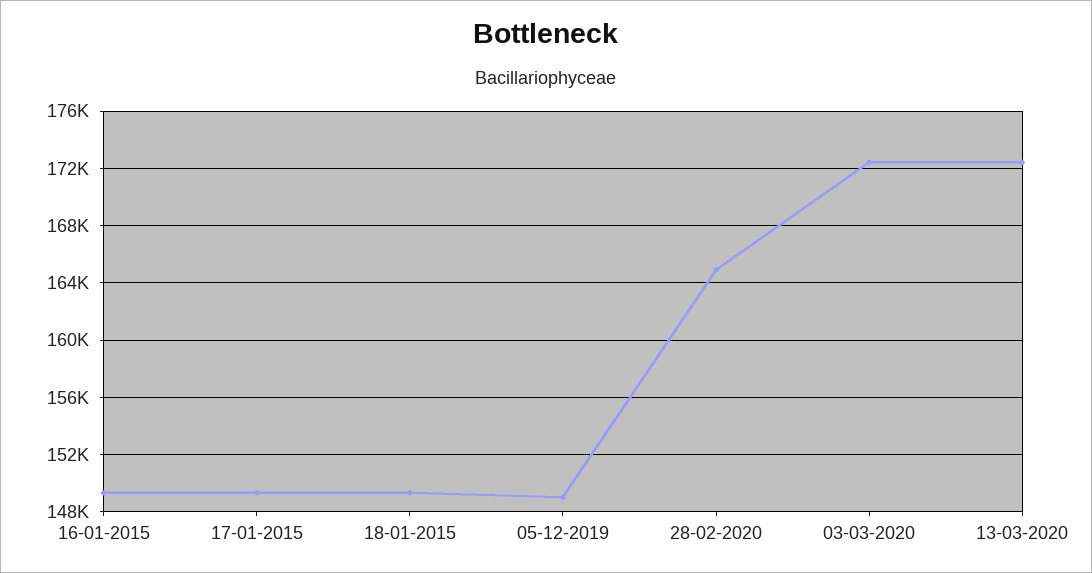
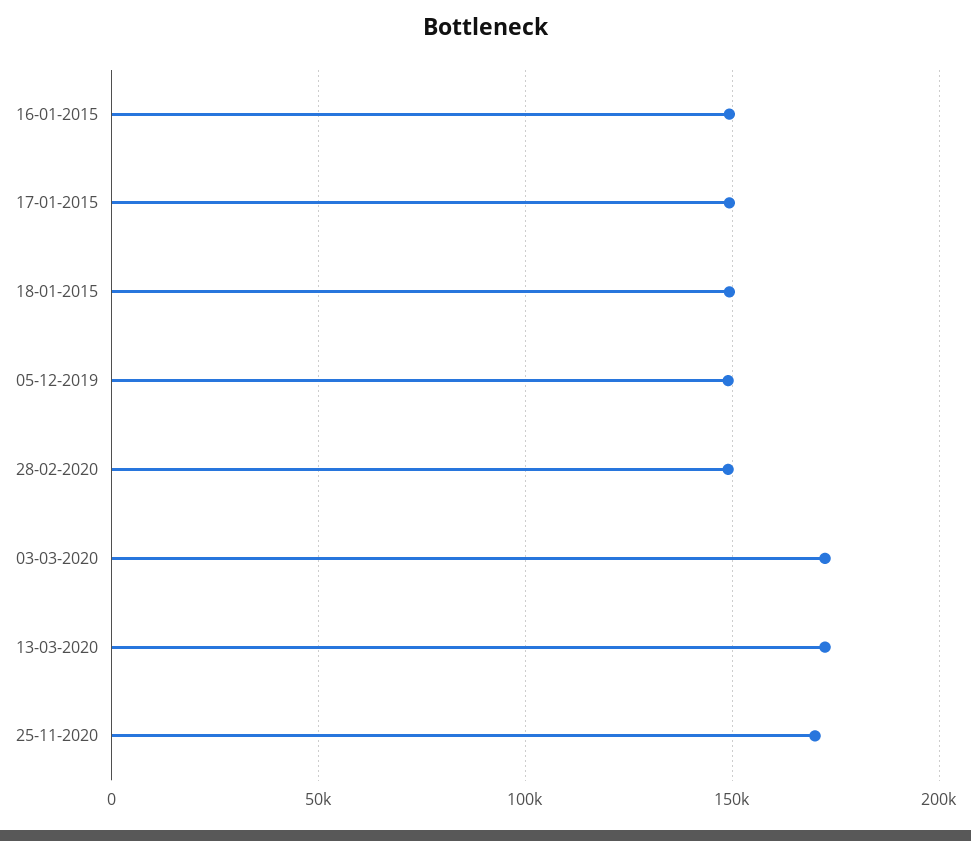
28-02-2020: 165000 -> 150000
25-11-2020: none -> 170000

